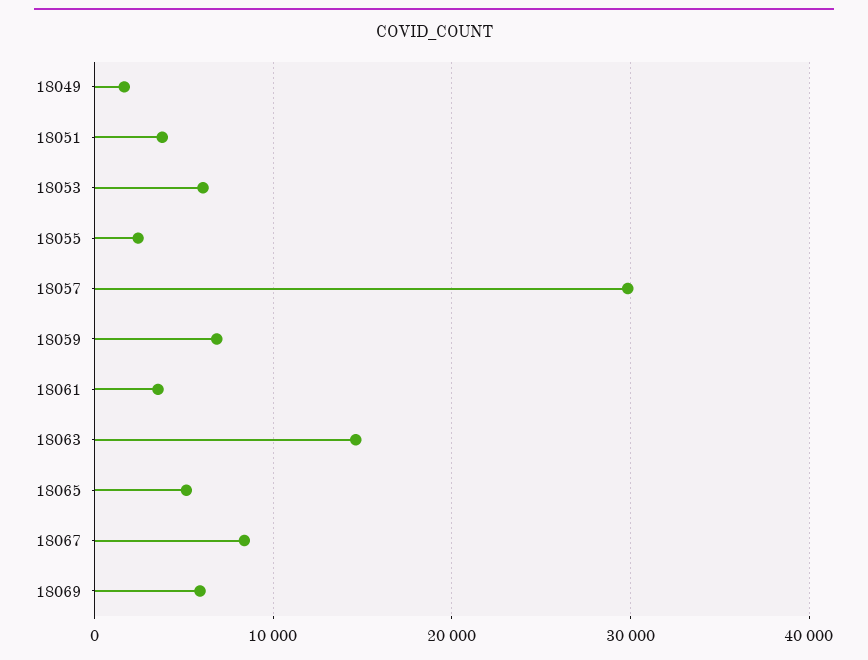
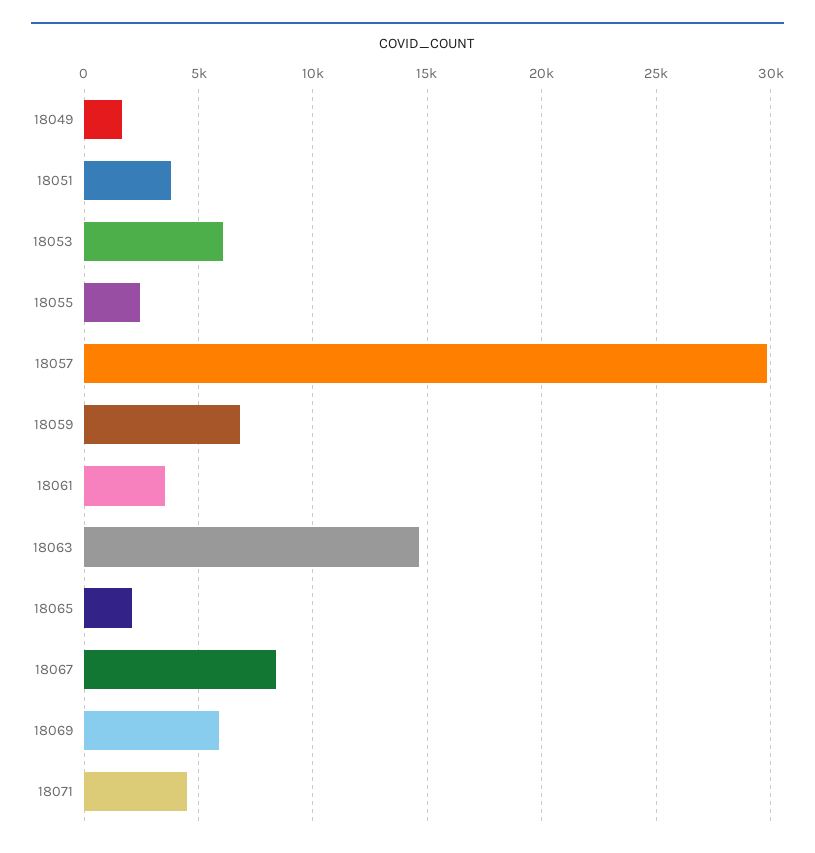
18065: 5000 -> 2000
18071: none -> 4500

